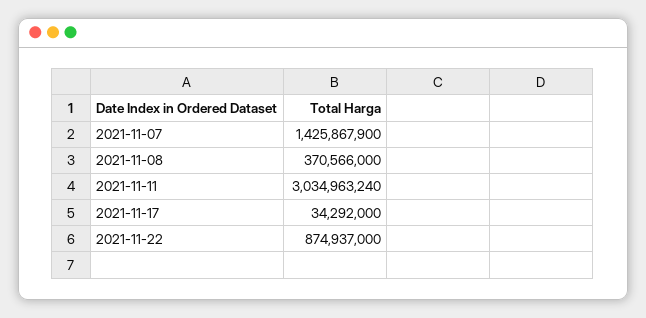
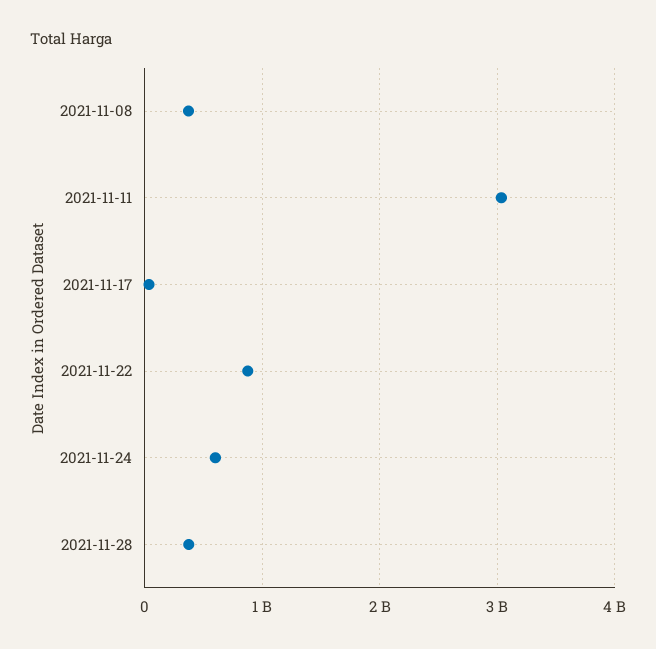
2021-11-07: 1425867900 -> none
2021-11-24: none -> 600000000
2021-11-28: none -> 400000000

